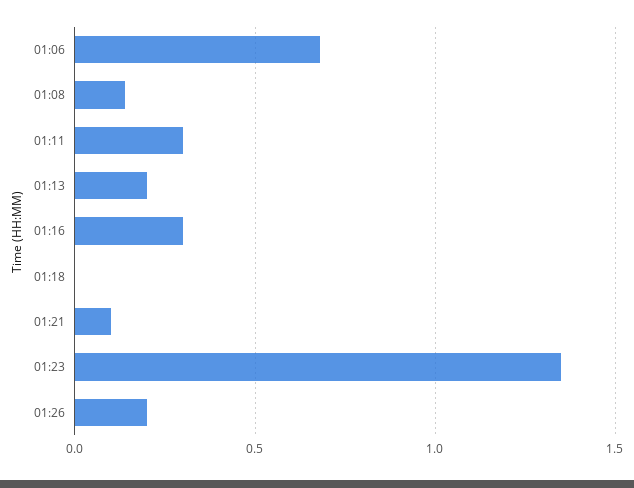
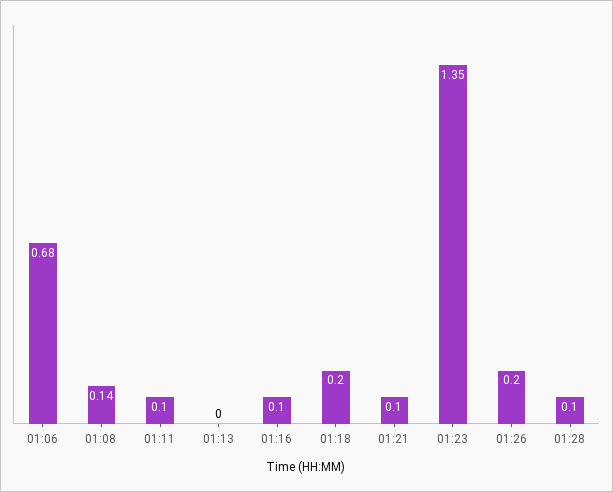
01:11: 0.3 -> 0.1
01:13: 0.2 -> 0
01:16: 0.3 -> 0.1
01:18: 0 -> 0.2
01:28: none -> 0.1

